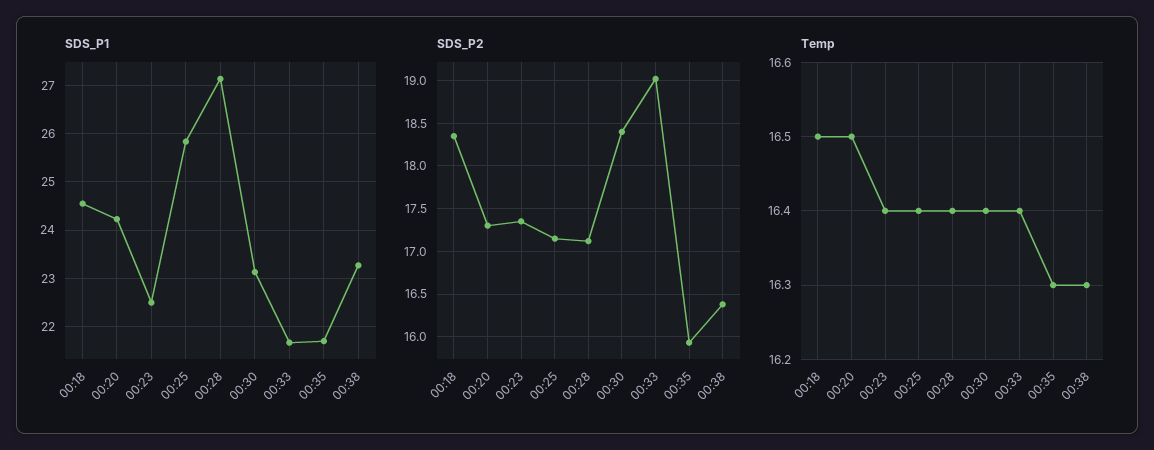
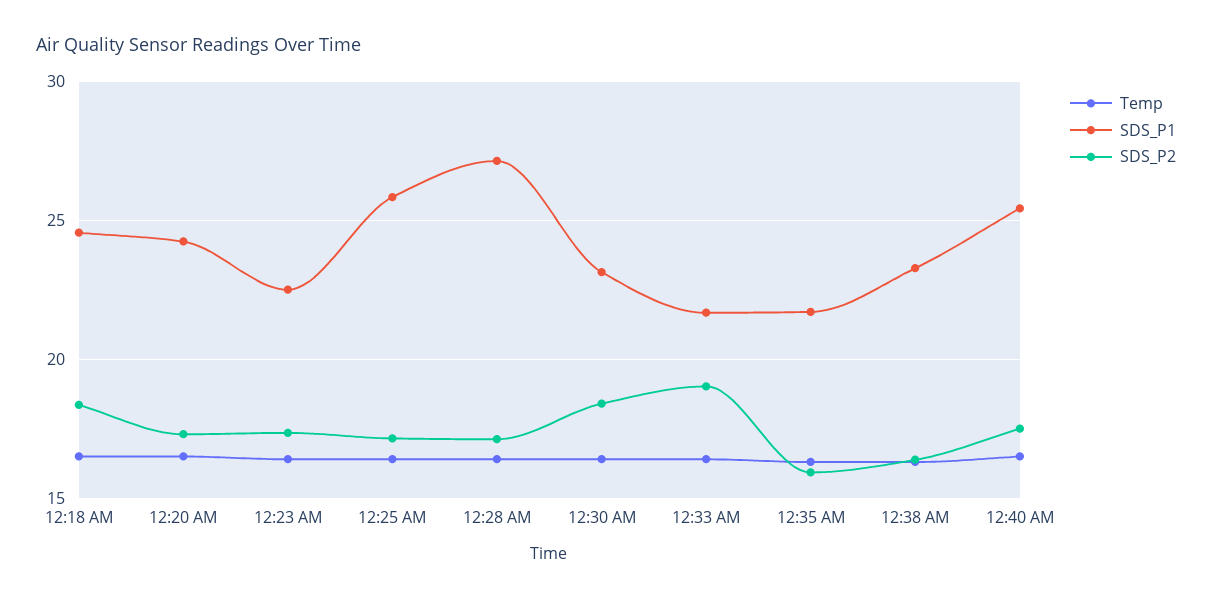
Temp, 12:40 AM: none -> 16.5
SDS_P1, 12:40 AM: none -> 25.5
SDS_P2, 12:40 AM: none -> 17.5

